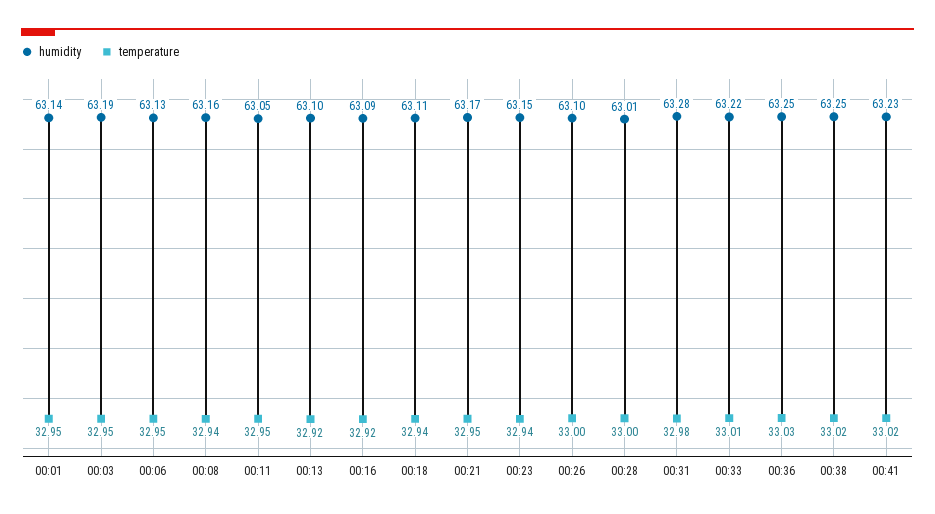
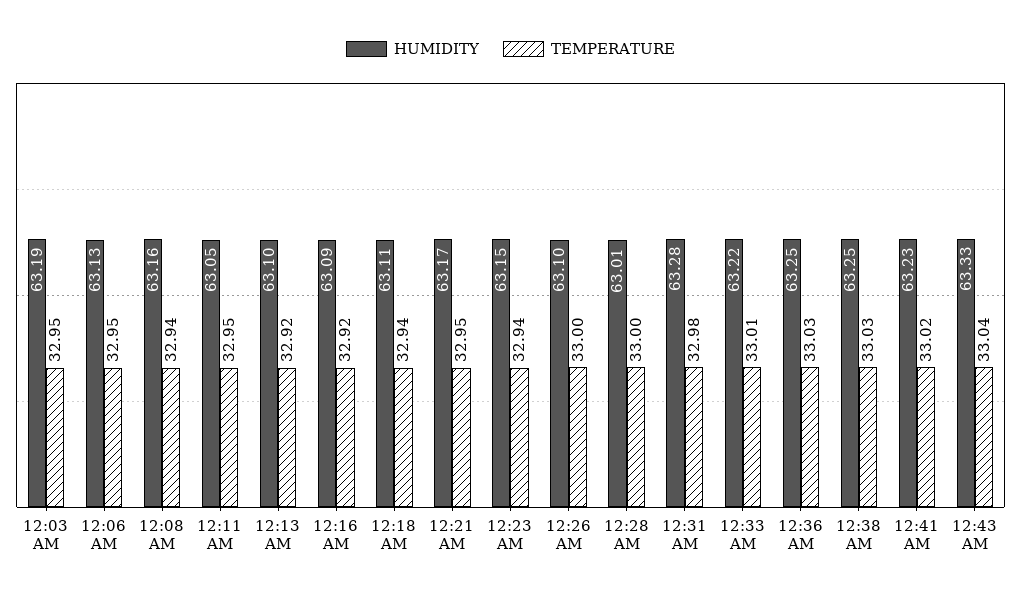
humidity, 00:01: 63.14 -> none
temperature, 00:01: 32.95 -> none
temperature, 00:38: 33.02 -> 33.03
humidity, 12:43 AM: none -> 63.33
temperature, 12:43 AM: none -> 33.04

